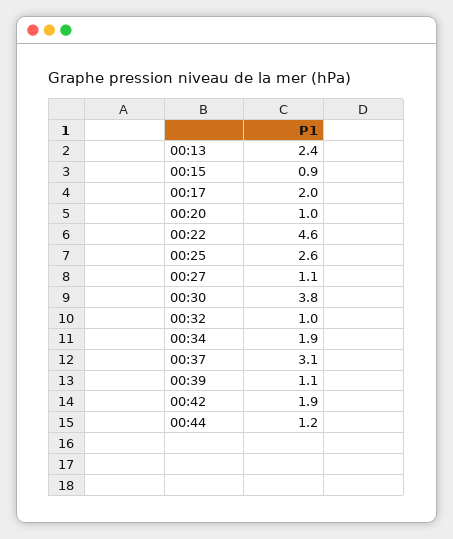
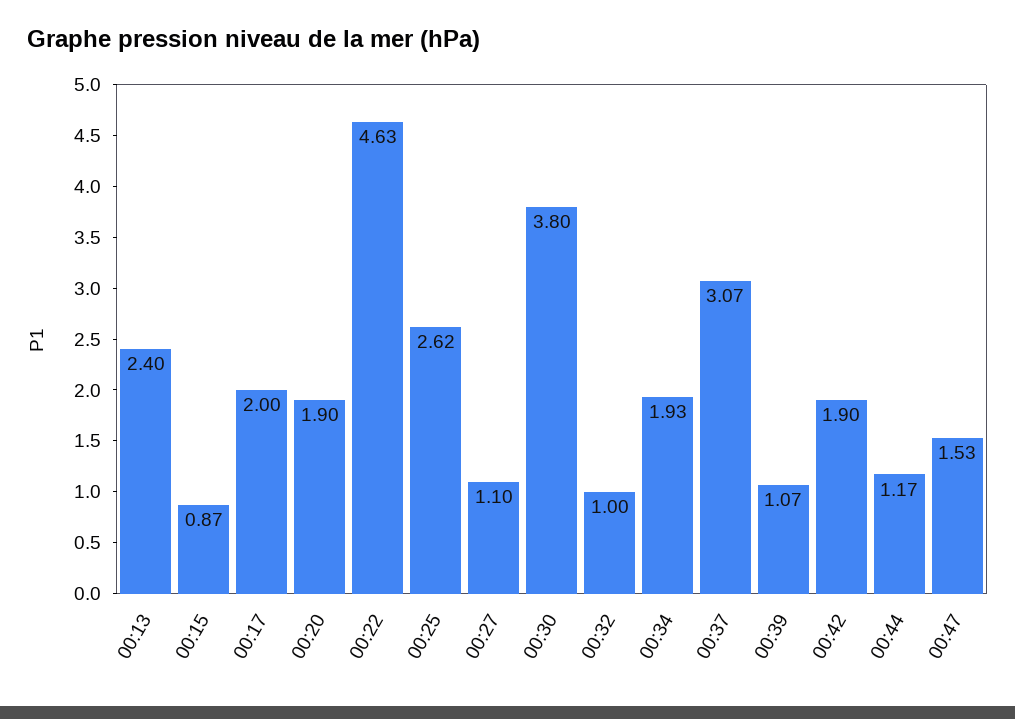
00:20: 1 -> 1.9
00:47: none -> 1.53

